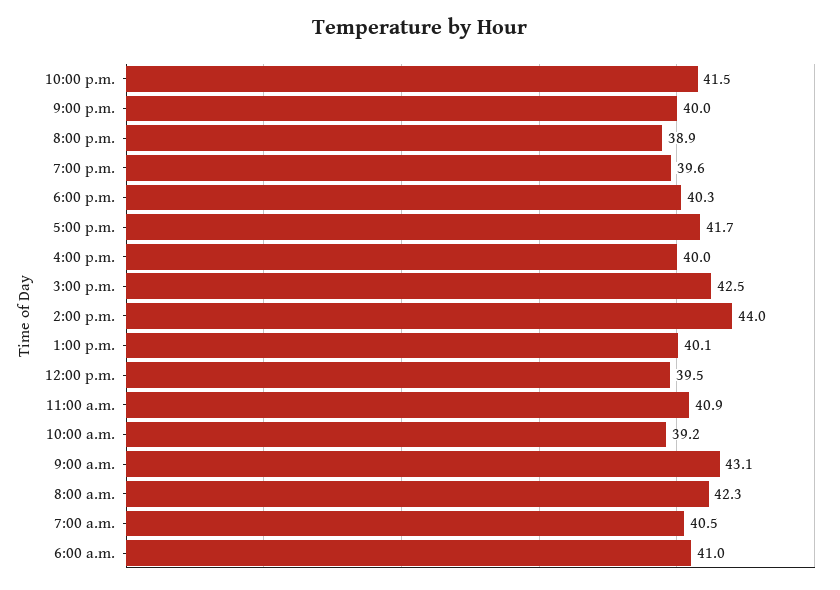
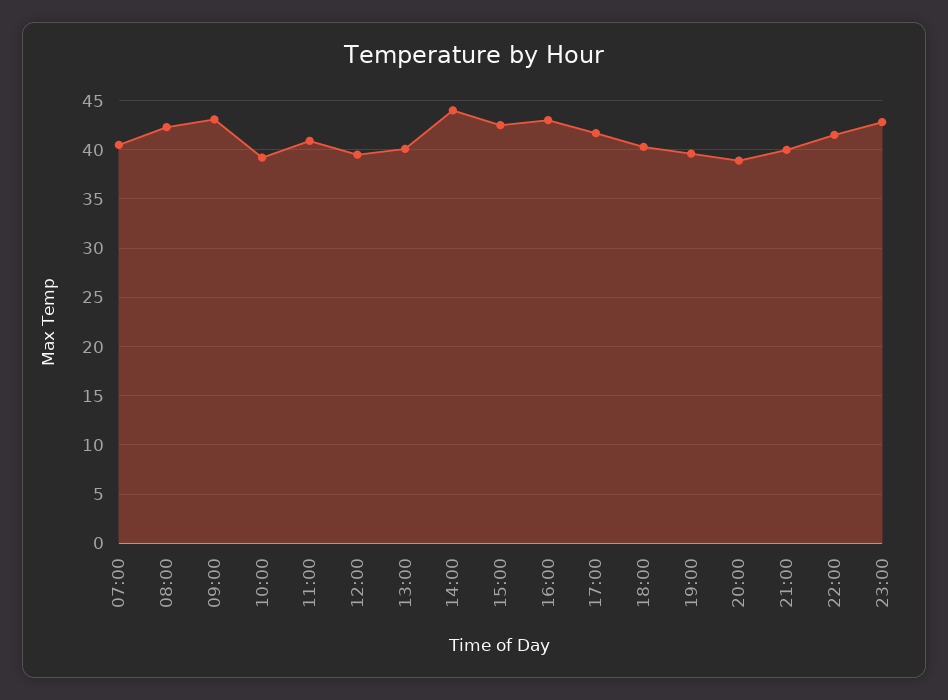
4:00 p.m.: 40 -> 43
6:00 a.m.: 41 -> none
23:00: none -> 43

